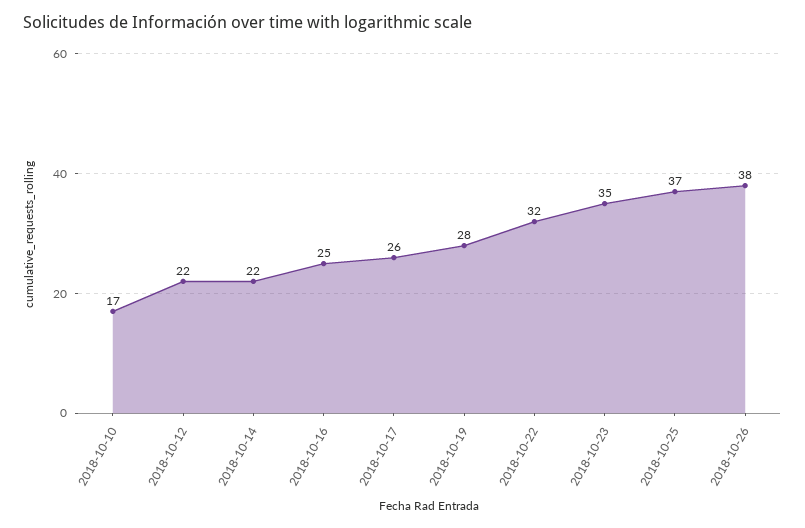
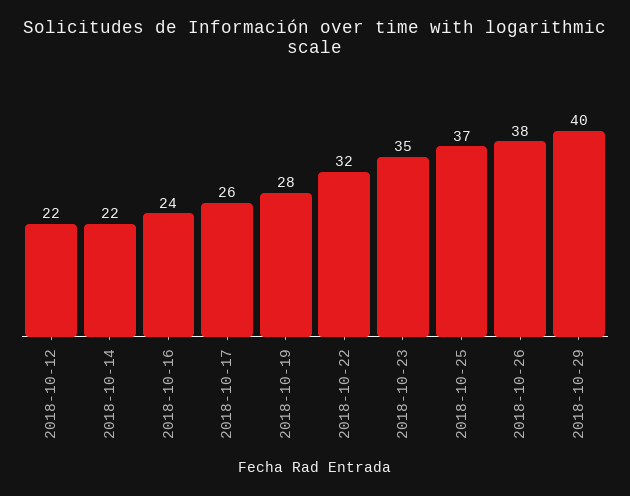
2018-10-10: 17 -> none
2018-10-16: 25 -> 24
2018-10-29: none -> 40

